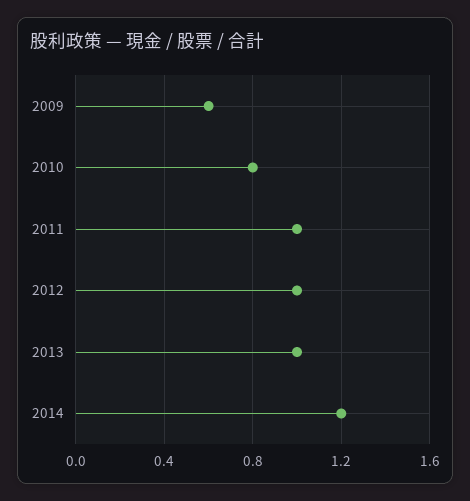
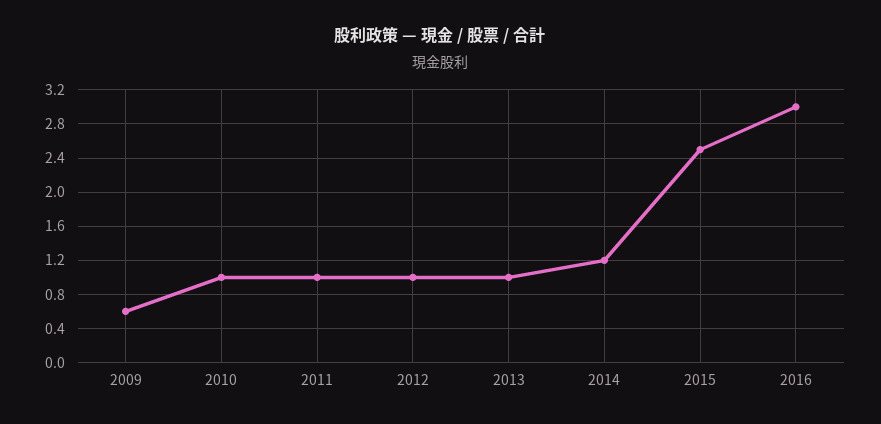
2010: 0.8 -> 1
2015: none -> 2.5
2016: none -> 3

